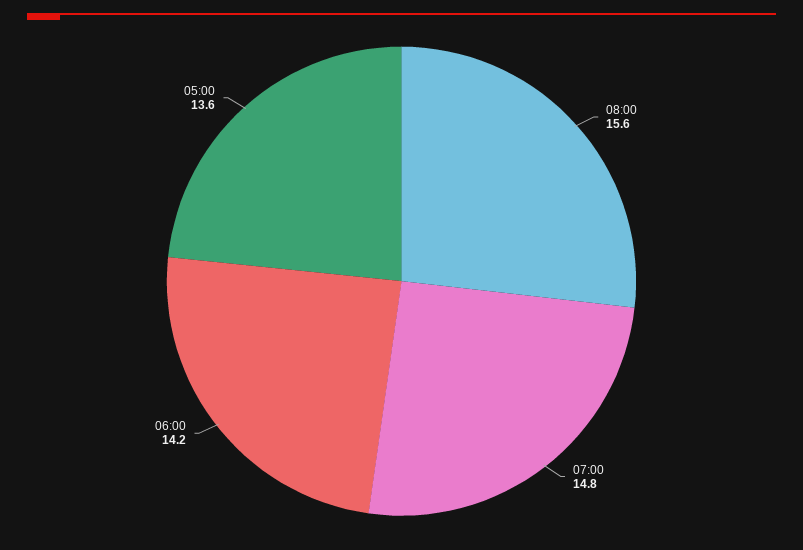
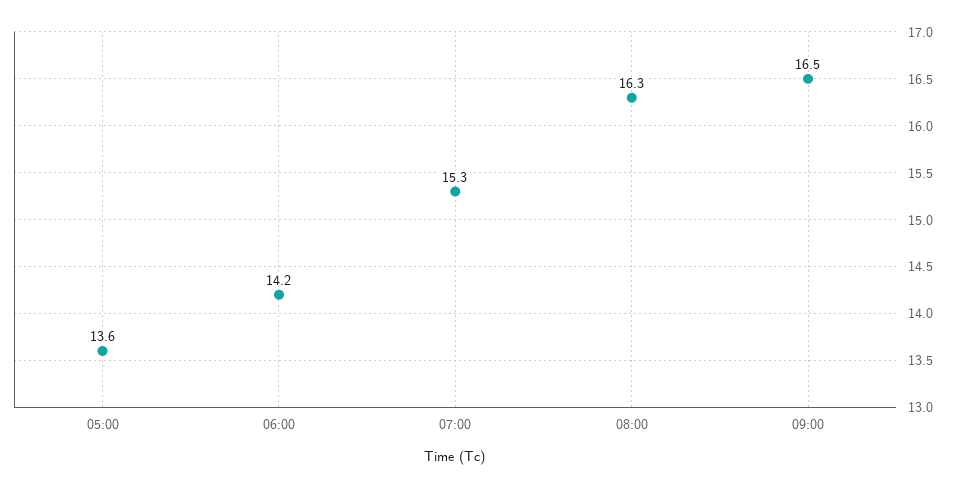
08:00: 15.6 -> 16.3
07:00: 14.8 -> 15.3
09:00: none -> 16.5

